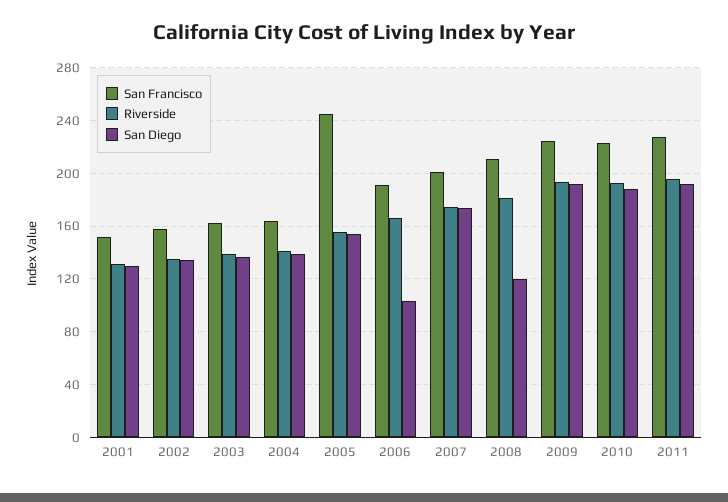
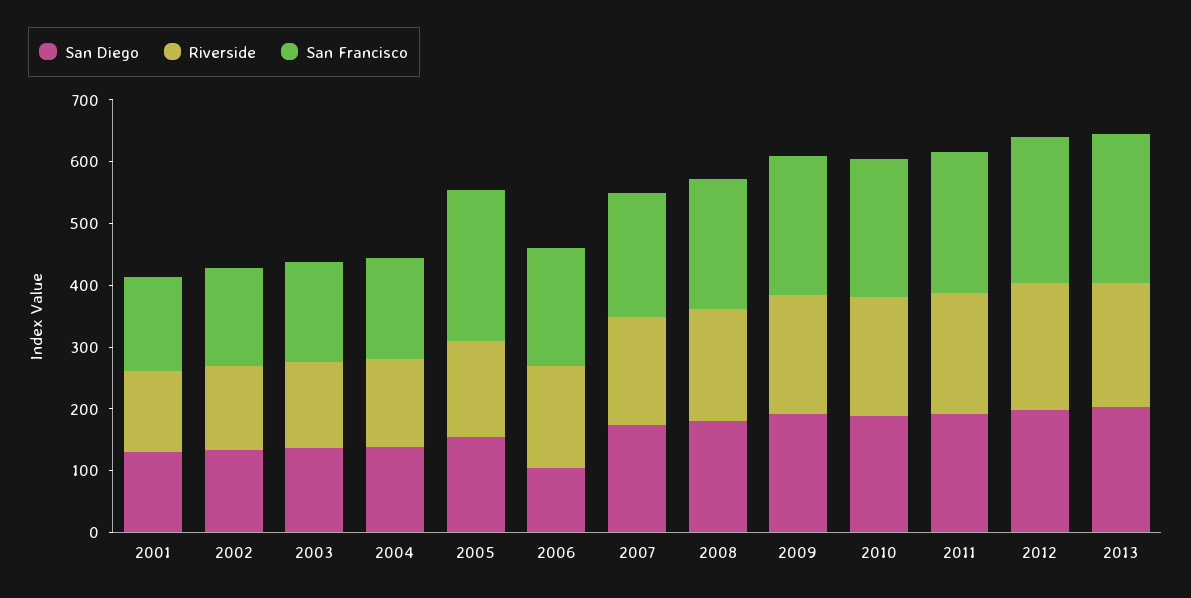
San Diego, 2008: 120 -> 180
San Diego, 2012: none -> 200
Riverside, 2012: none -> 200
San Francisco, 2012: none -> 240
San Diego, 2013: none -> 200
Riverside, 2013: none -> 200
San Francisco, 2013: none -> 240

